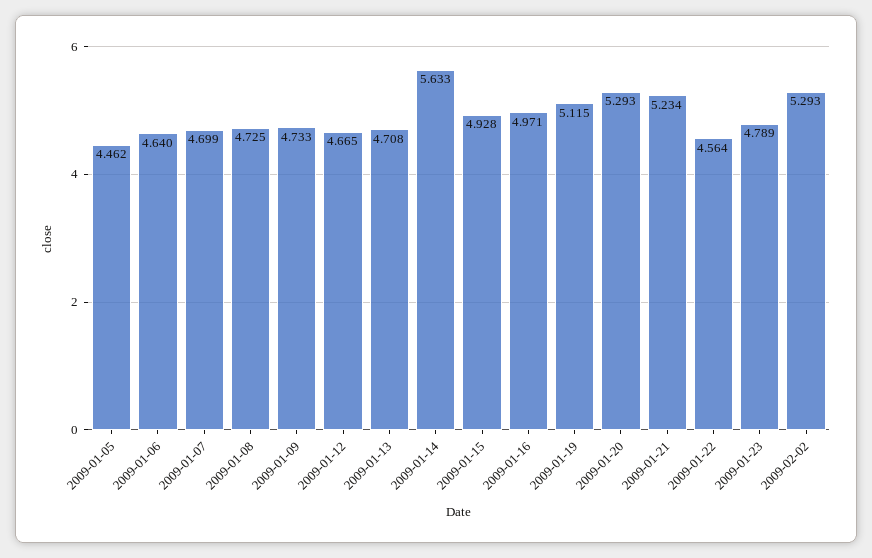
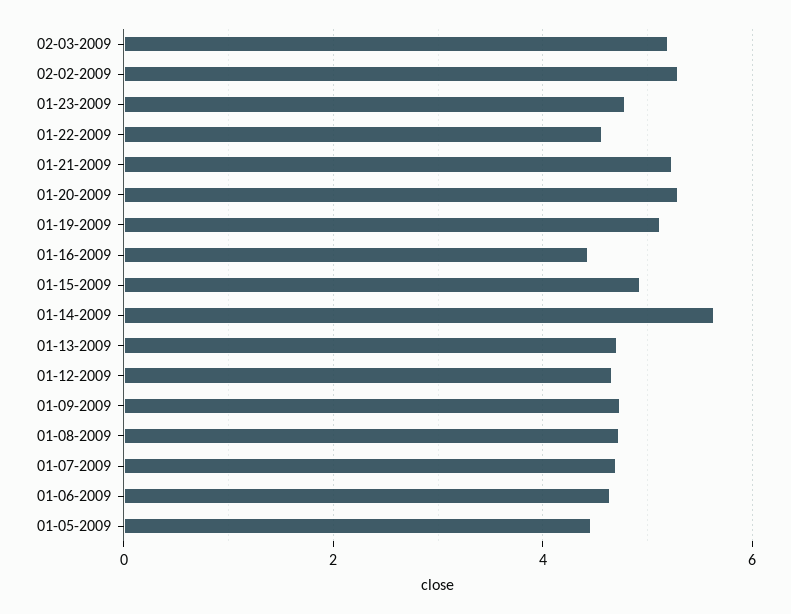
2009-01-16: 4.971 -> 4.4
02-03-2009: none -> 5.2

